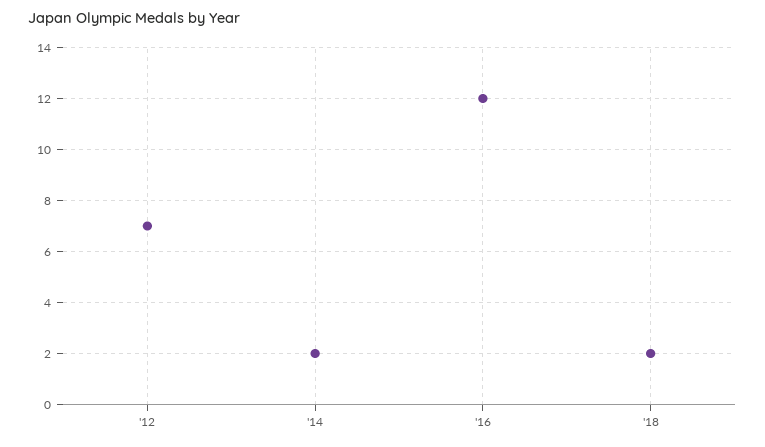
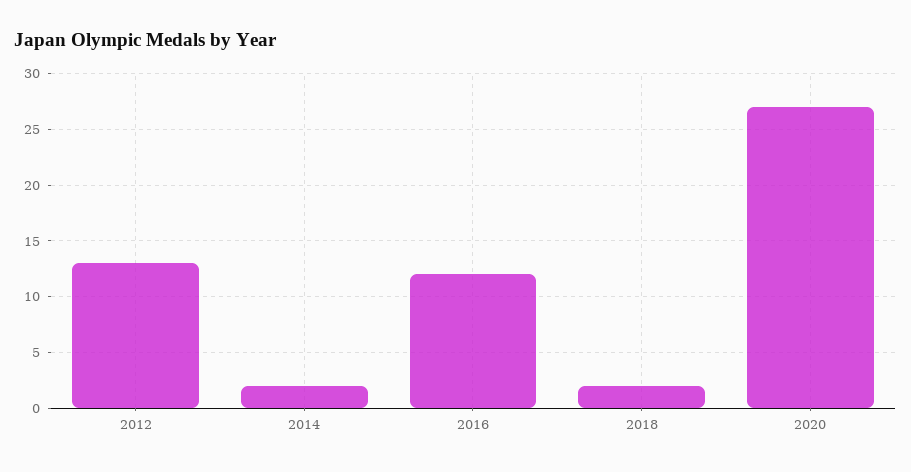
'12: 7 -> 13
2020: none -> 27

